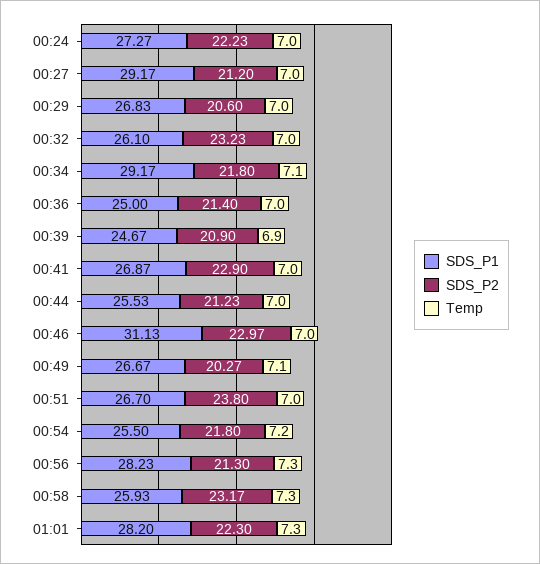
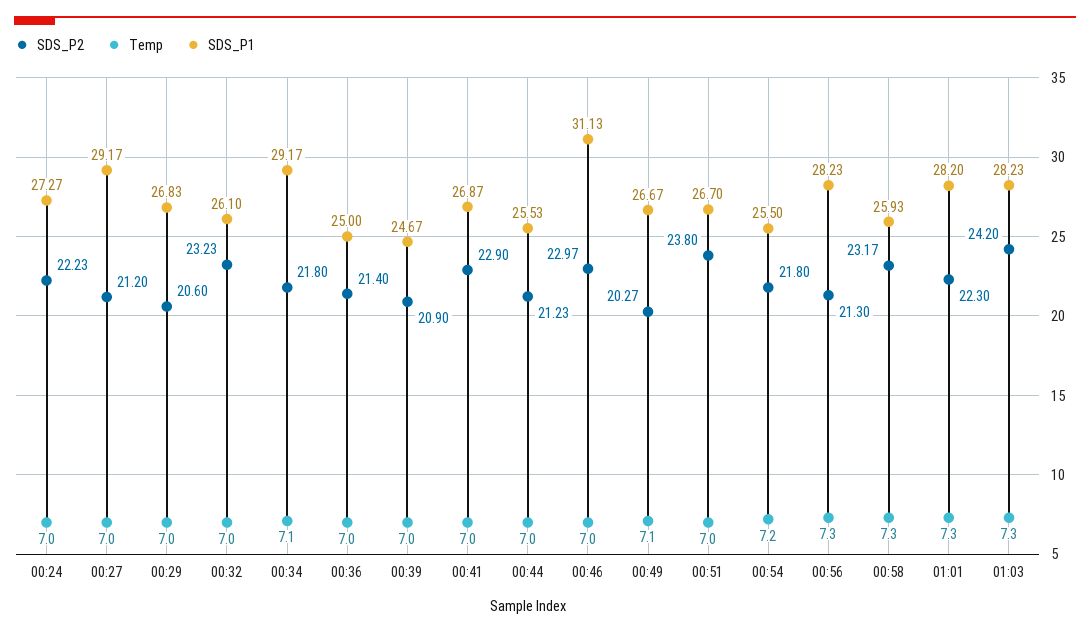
Temp, 00:39: 6.9 -> 7
SDS_P2, 01:03: none -> 24.2
Temp, 01:03: none -> 7.3
SDS_P1, 01:03: none -> 28.23

